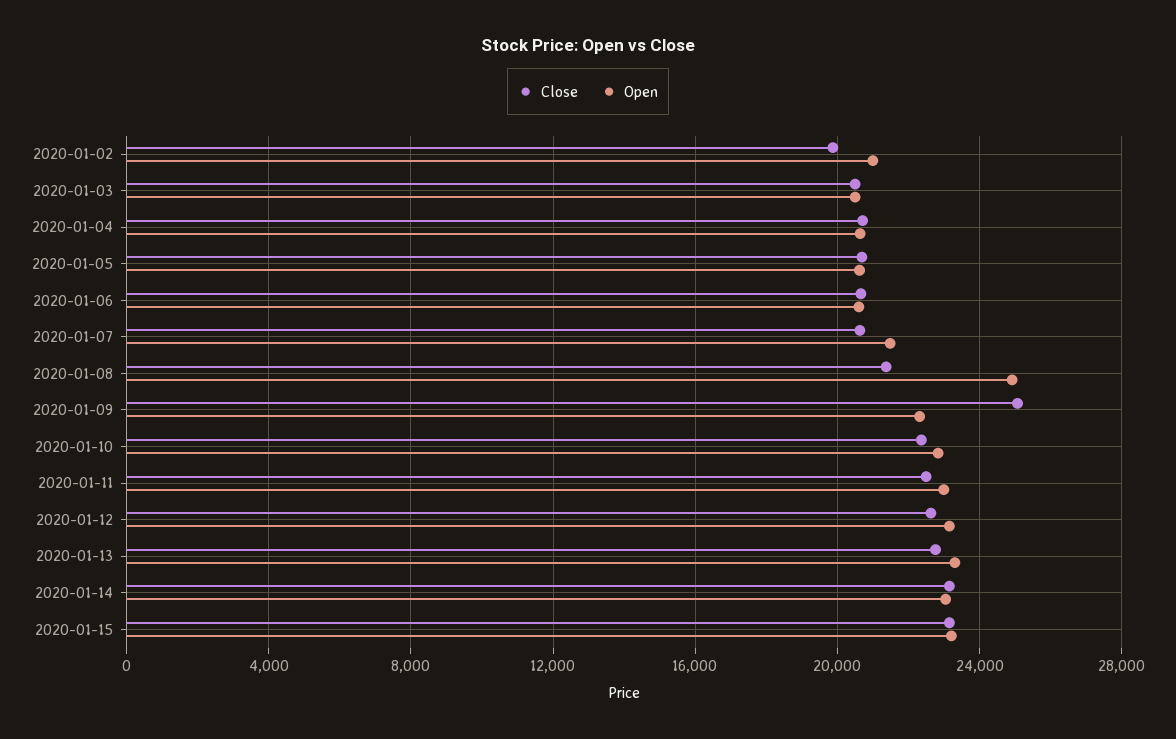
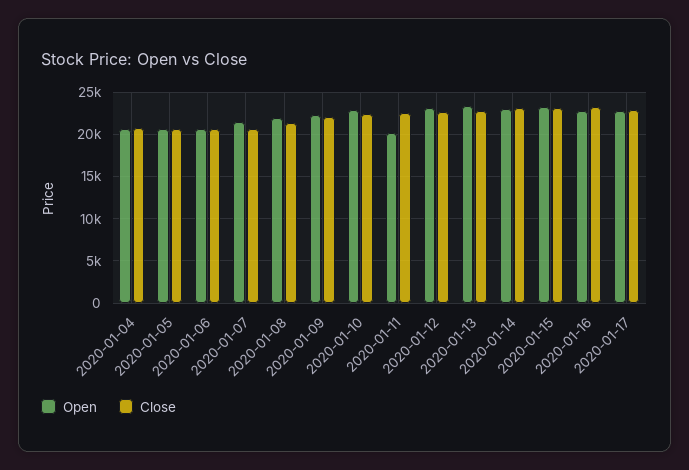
Close, 2020-01-02: 20000 -> none
Open, 2020-01-02: 21000 -> none
Close, 2020-01-03: 20500 -> none
Open, 2020-01-03: 20500 -> none
Open, 2020-01-08: 25000 -> 22000
Close, 2020-01-09: 25000 -> 22000
Open, 2020-01-11: 23000 -> 20000
Open, 2020-01-16: none -> 23000
Close, 2020-01-16: none -> 23000
Open, 2020-01-17: none -> 23000
Close, 2020-01-17: none -> 23000

